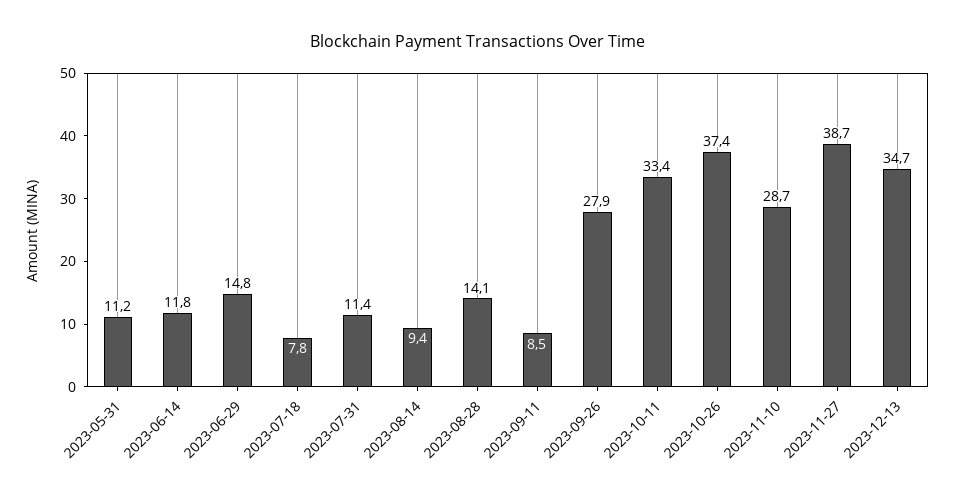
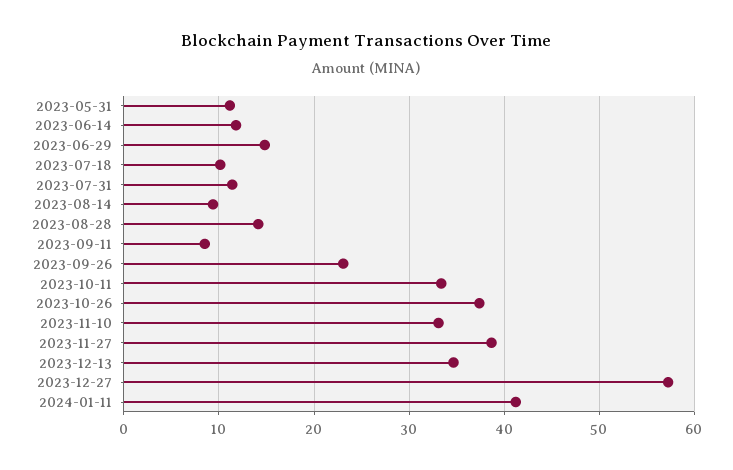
2023-07-18: 7.8 -> 10
2023-09-26: 27.9 -> 23
2023-11-10: 28.7 -> 33
2023-12-27: none -> 57
2024-01-11: none -> 41

